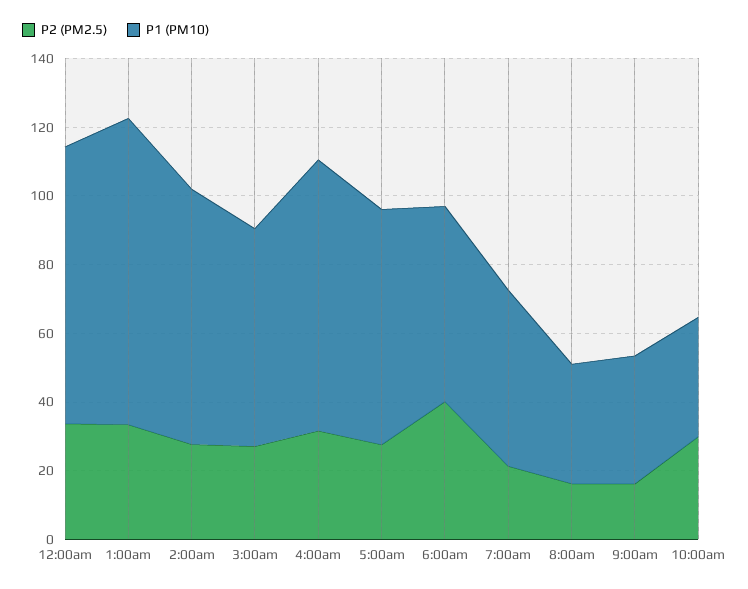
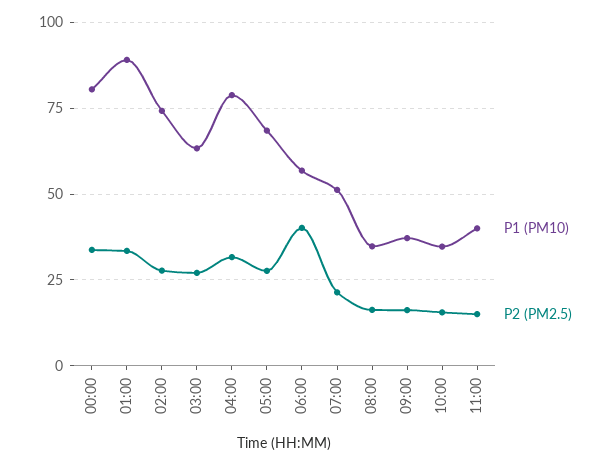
P2 (PM2.5), 10:00am: 30 -> 15
P1 (PM10), 11:00: none -> 40
P2 (PM2.5), 11:00: none -> 15

